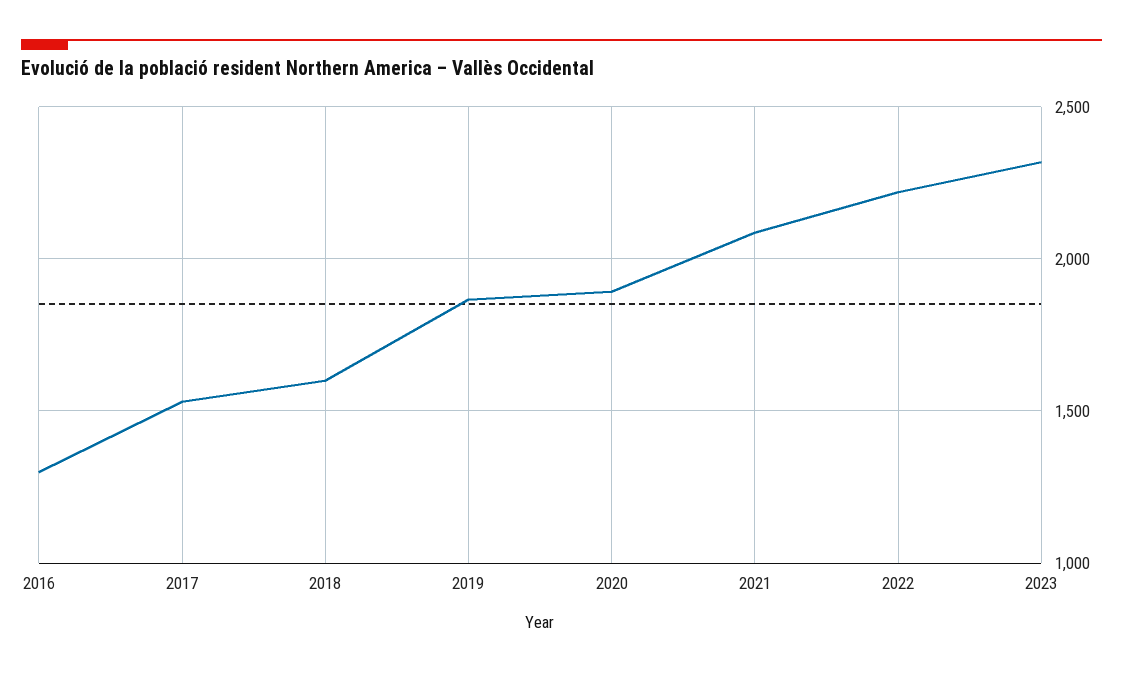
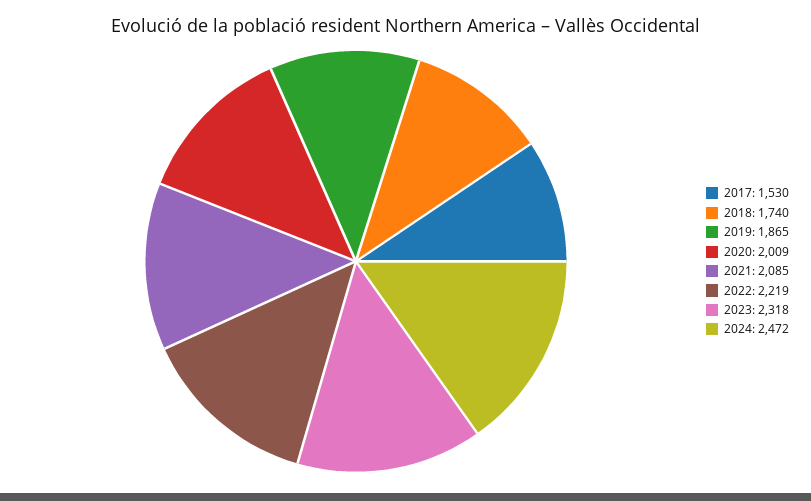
2016: 1300 -> none
2018: 1600 -> 1740
2020: 1900 -> 2009
2024: none -> 2472

